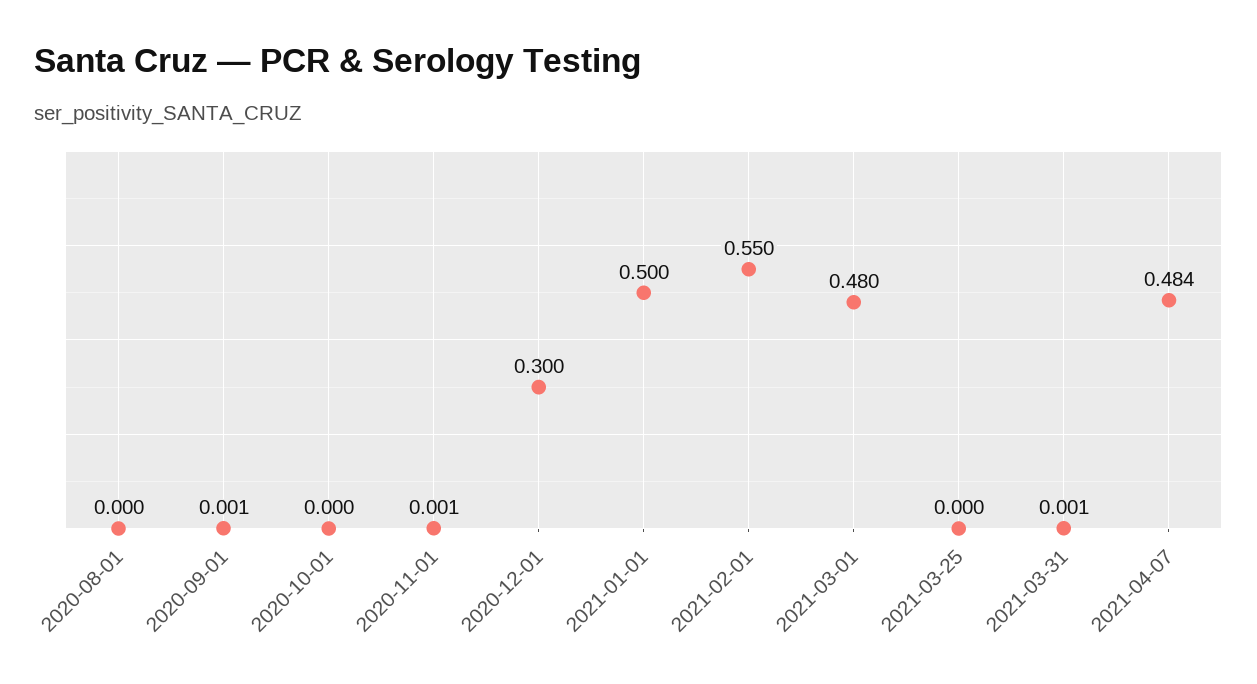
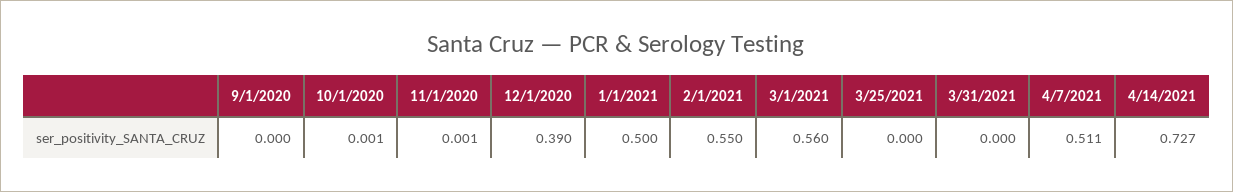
2020-08-01: 0 -> none
2020-09-01: 0.001 -> 0
2020-10-01: 0 -> 0.001
2020-12-01: 0.3 -> 0.39
2021-03-01: 0.48 -> 0.56
2021-03-31: 0.001 -> 0
2021-04-07: 0.484 -> 0.511
4/14/2021: none -> 0.727

